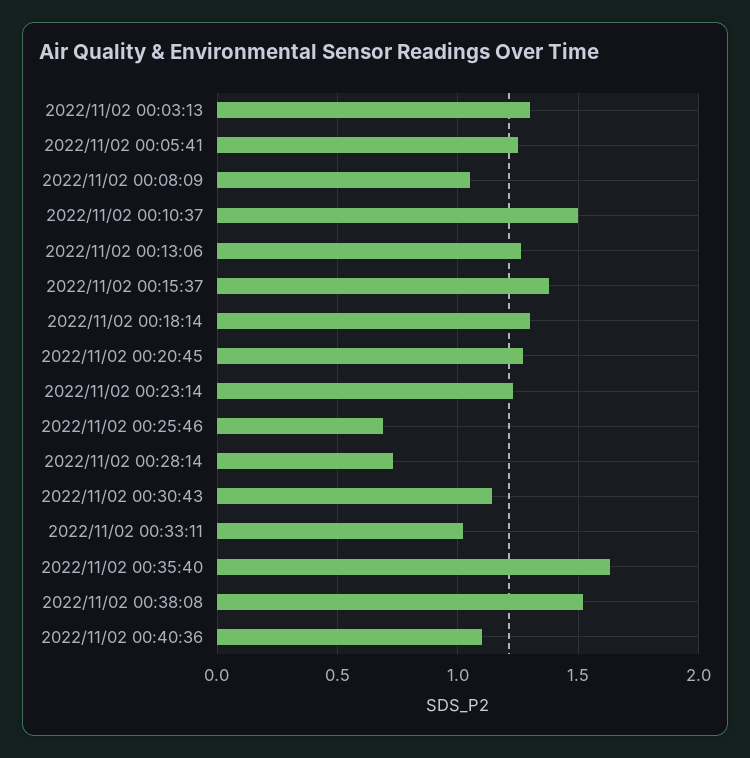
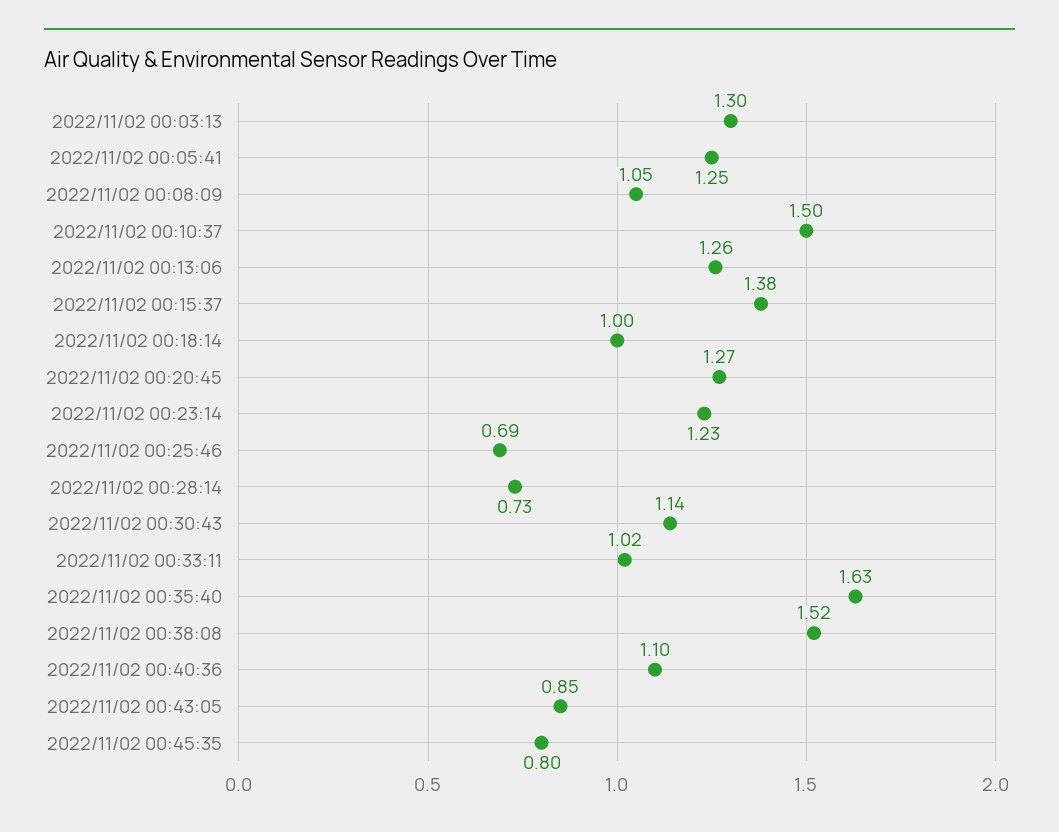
2022/11/02 00:18:14: 1.3 -> 1
2022/11/02 00:43:05: none -> 0.85
2022/11/02 00:45:35: none -> 0.8

